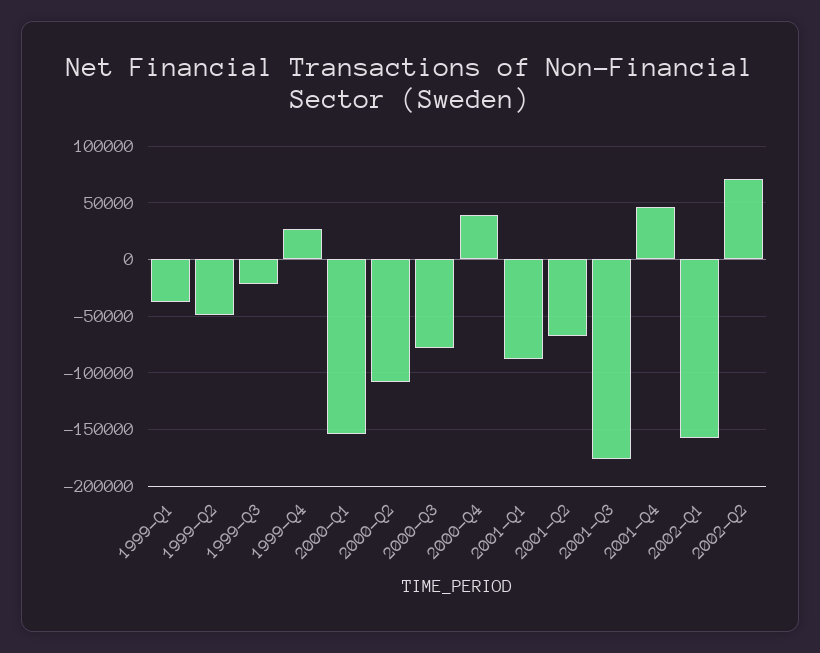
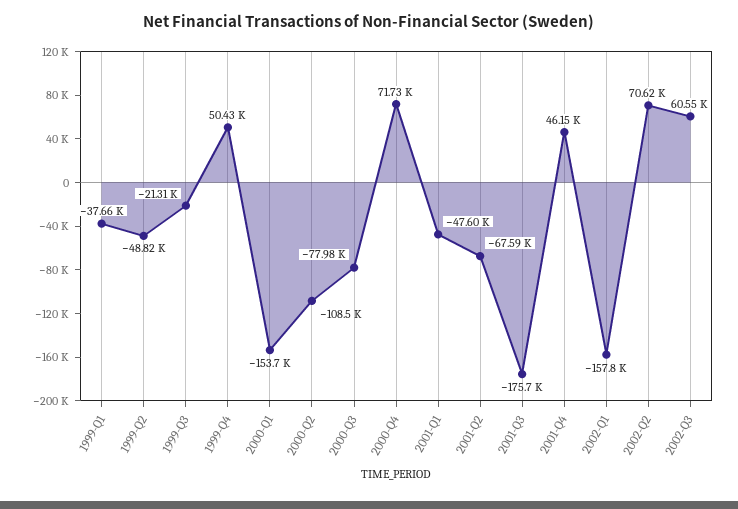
1999-Q4: 30000 -> 50430
2000-Q4: 40000 -> 71730
2001-Q1: -90000 -> -47600
2002-Q3: none -> 60550

